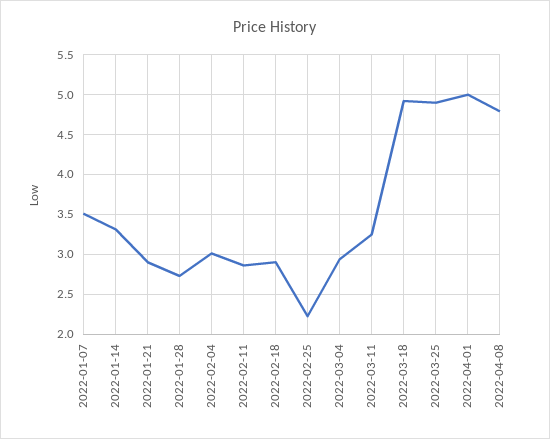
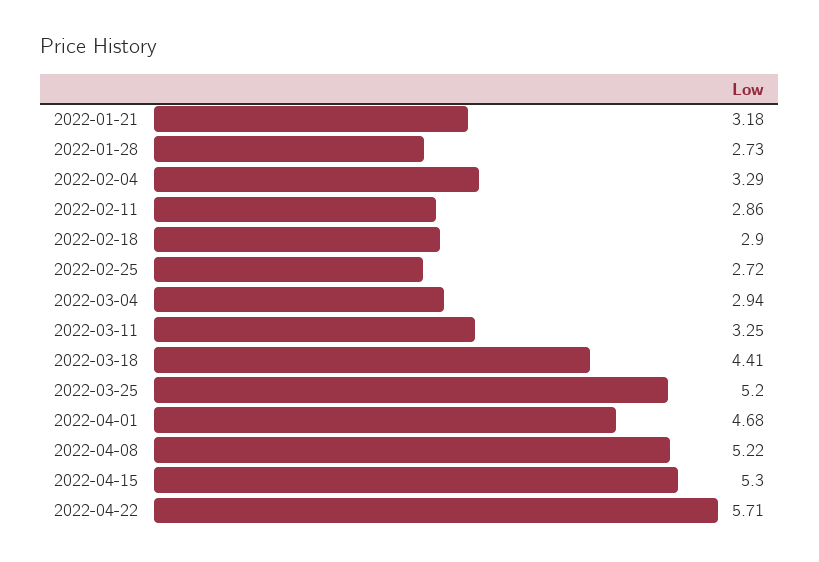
2022-01-07: 3.5 -> none
2022-01-14: 3.3 -> none
2022-01-21: 2.9 -> 3.18
2022-02-04: 3 -> 3.29
2022-02-25: 2.2 -> 2.72
2022-03-18: 4.9 -> 4.41
2022-03-25: 4.9 -> 5.2
2022-04-01: 5 -> 4.68
2022-04-08: 4.8 -> 5.22
2022-04-15: none -> 5.3
2022-04-22: none -> 5.71

